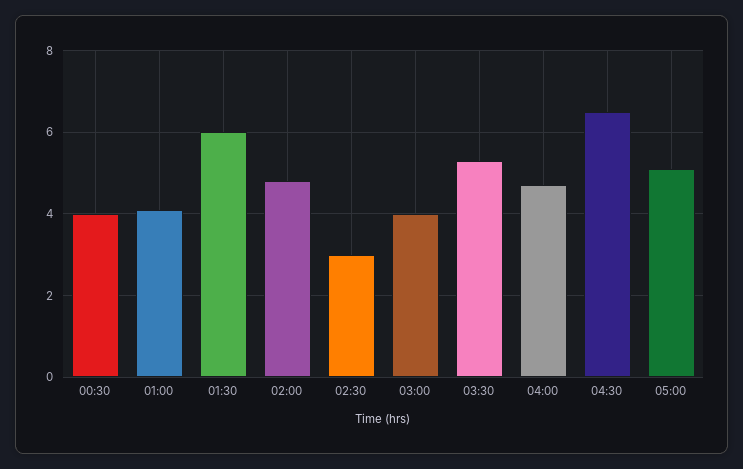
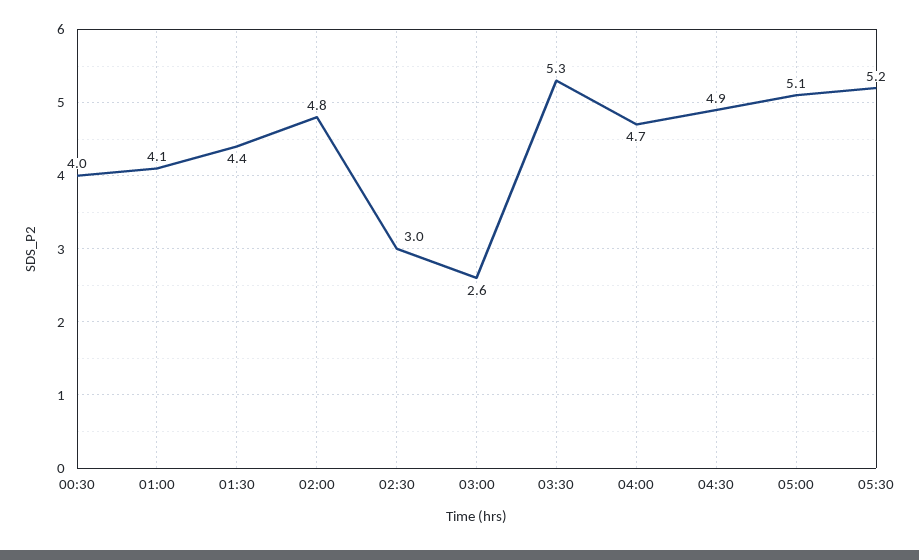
01:30: 6 -> 4.4
03:00: 4 -> 2.6
04:30: 6.5 -> 4.9
05:30: none -> 5.2

